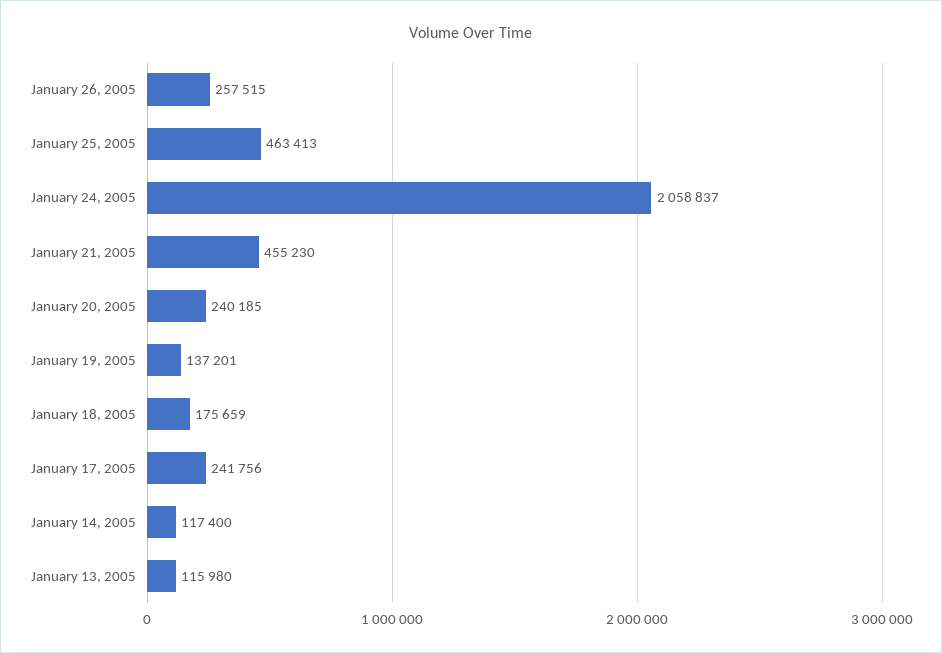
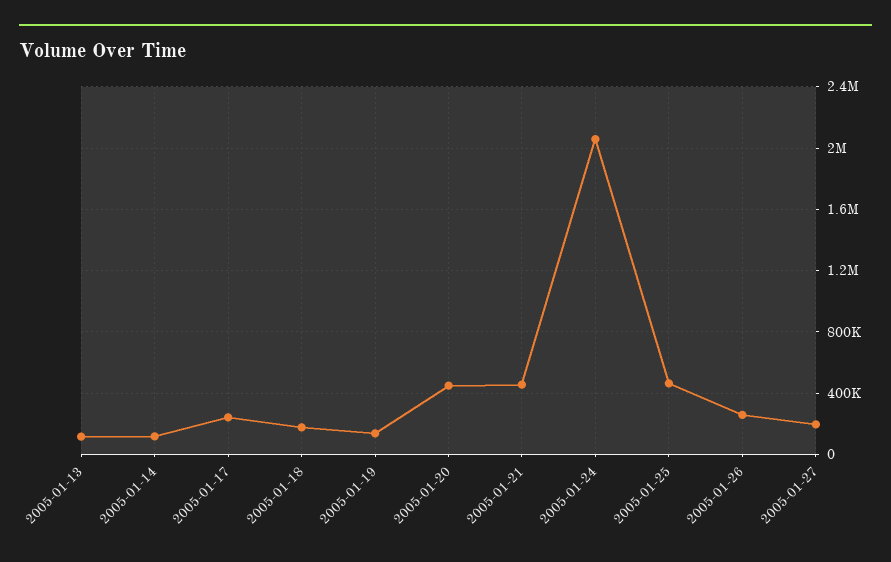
January 20, 2005: 240185 -> 450000
2005-01-27: none -> 200000

